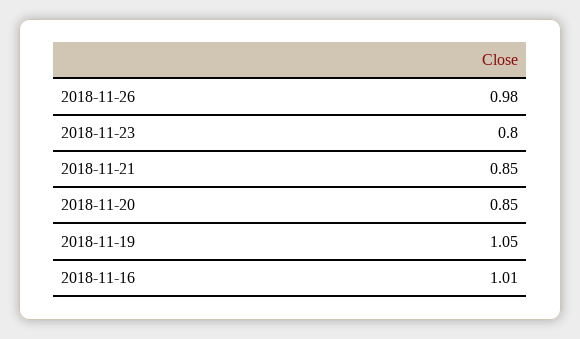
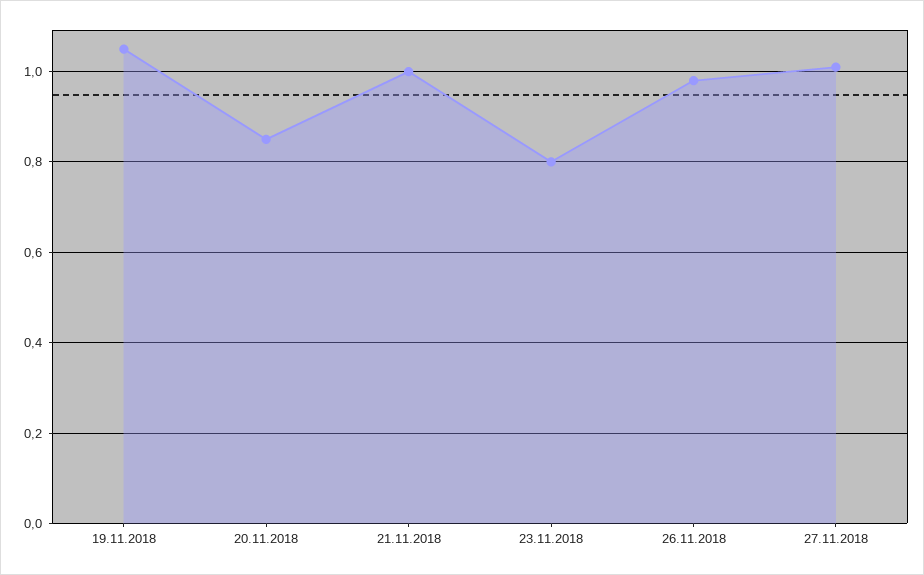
2018-11-21: 0.85 -> 1
2018-11-16: 1.01 -> none
27.11.2018: none -> 1

